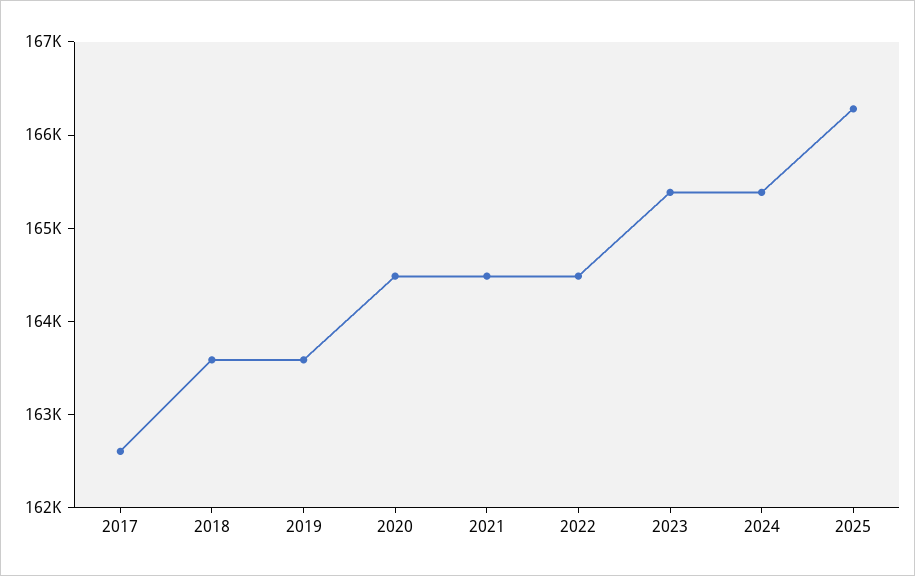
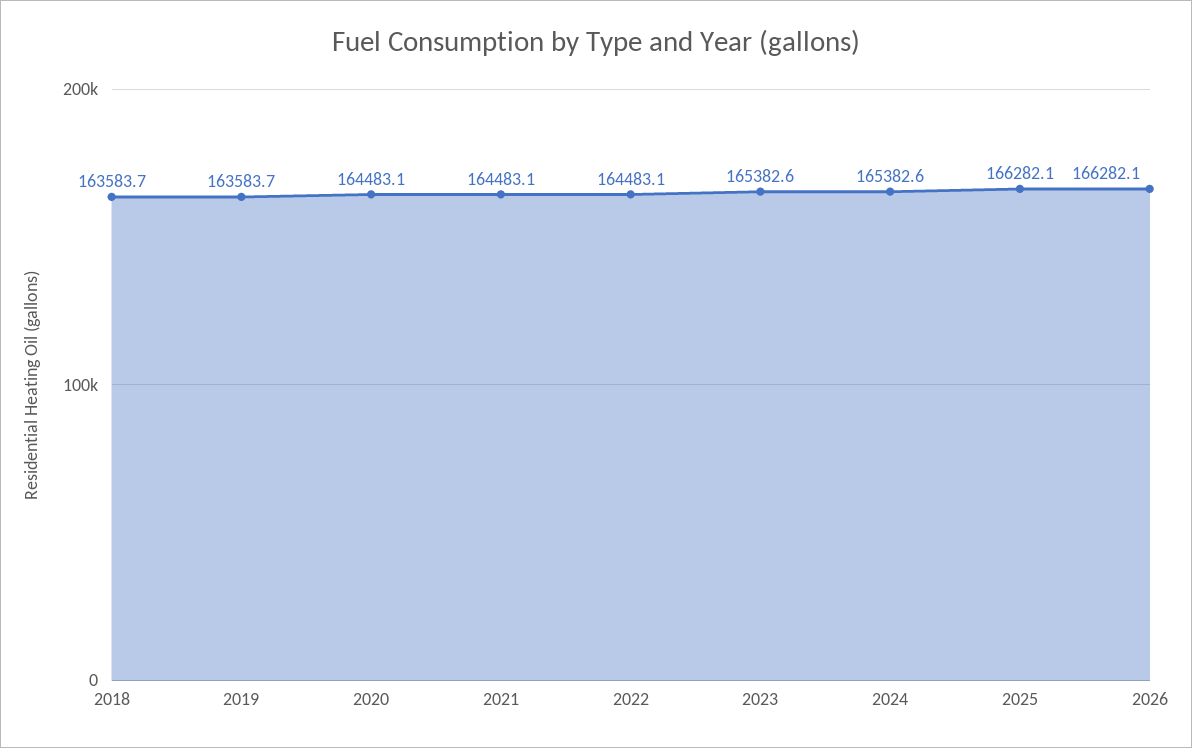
2017: 162600 -> none
2026: none -> 166282.1

